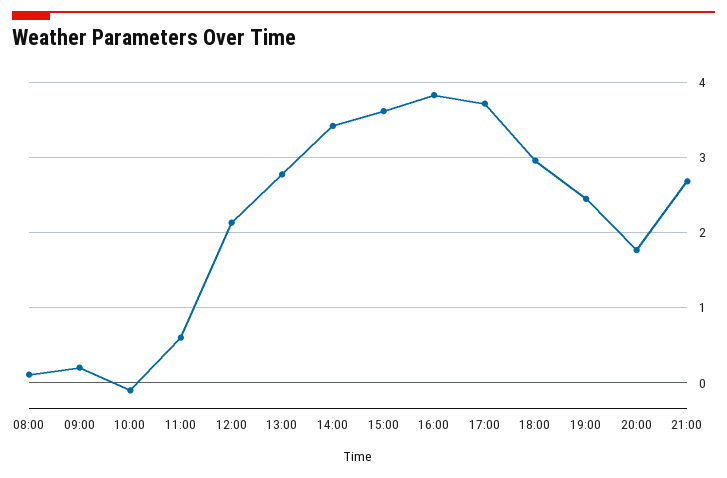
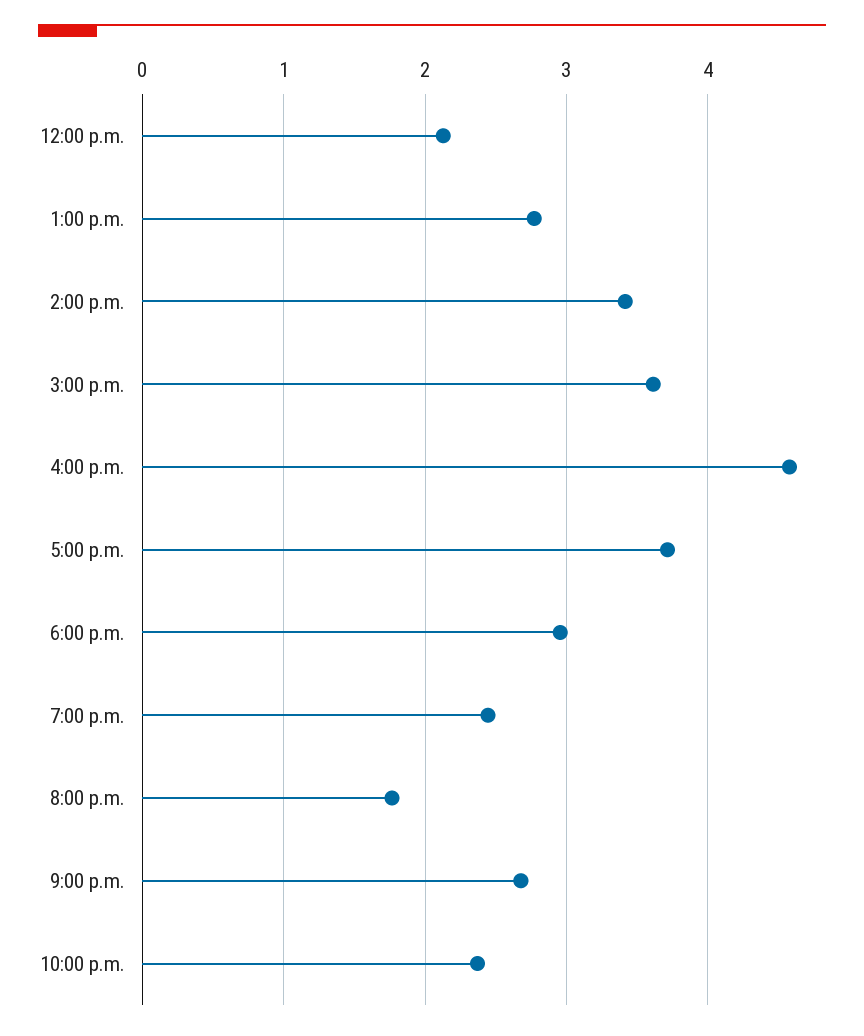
08:00: 0.1 -> none
09:00: 0.2 -> none
10:00: -0.1 -> none
11:00: 0.6 -> none
16:00: 3.8 -> 4.6
10:00 p.m.: none -> 2.4

